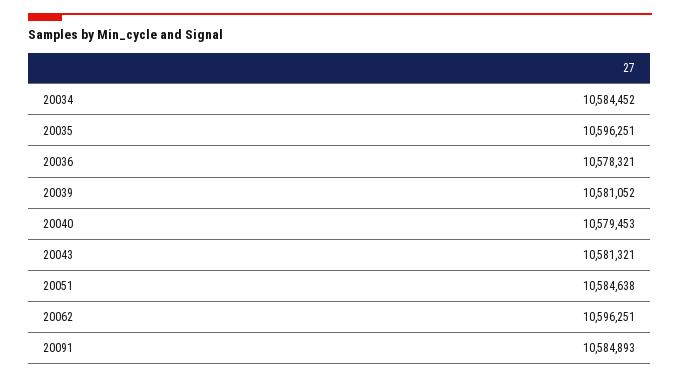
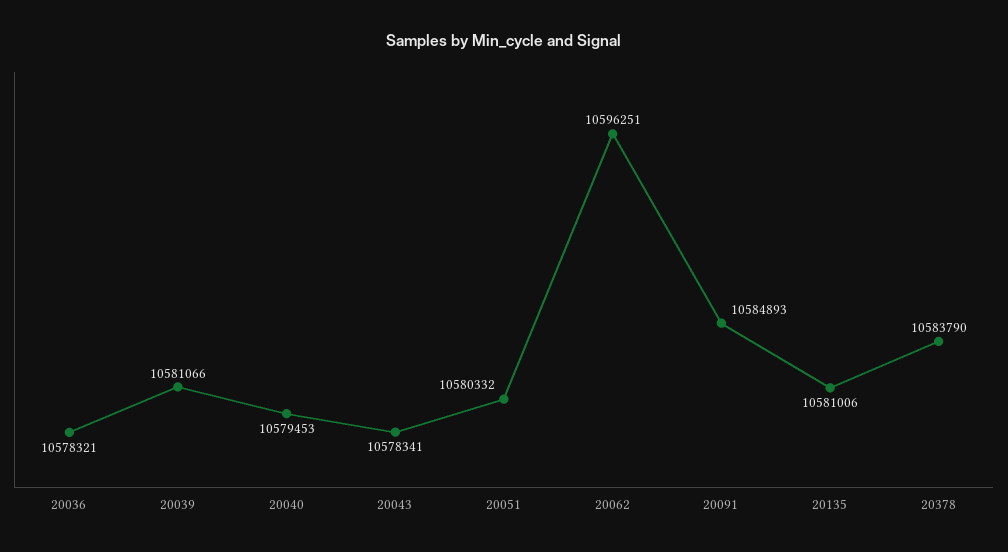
20034: 10584452 -> none
20035: 10596251 -> none
20039: 10581052 -> 10581066
20043: 10581321 -> 10578341
20051: 10584638 -> 10580332
20135: none -> 10581006
20378: none -> 10583790

